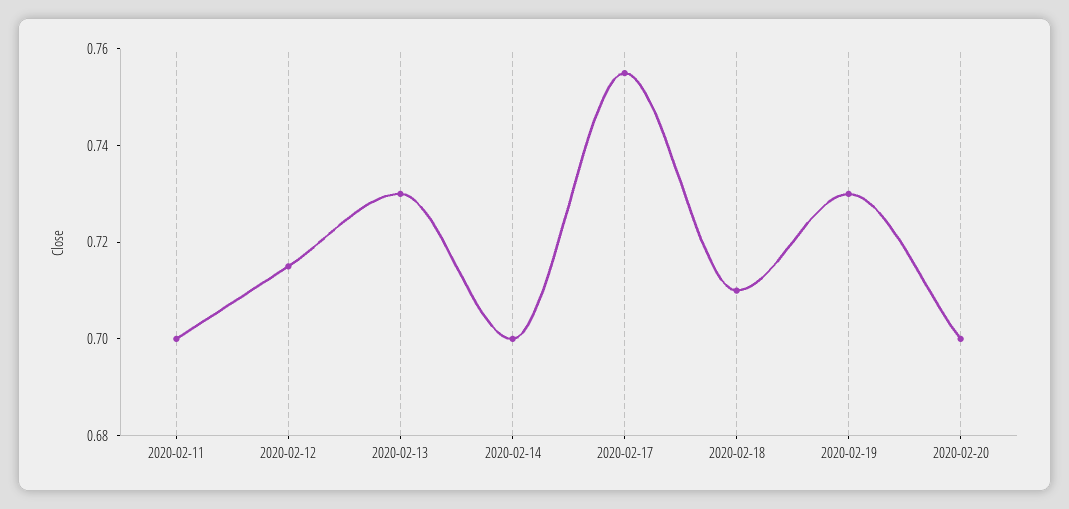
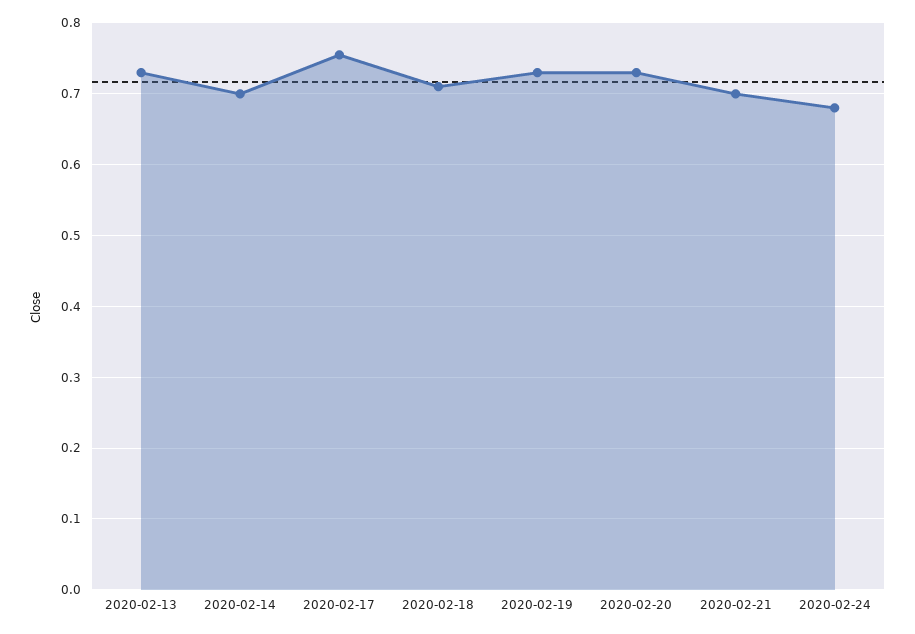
2020-02-11: 0.7 -> none
2020-02-12: 0.715 -> none
2020-02-20: 0.7 -> 0.73
2020-02-21: none -> 0.7
2020-02-24: none -> 0.68

